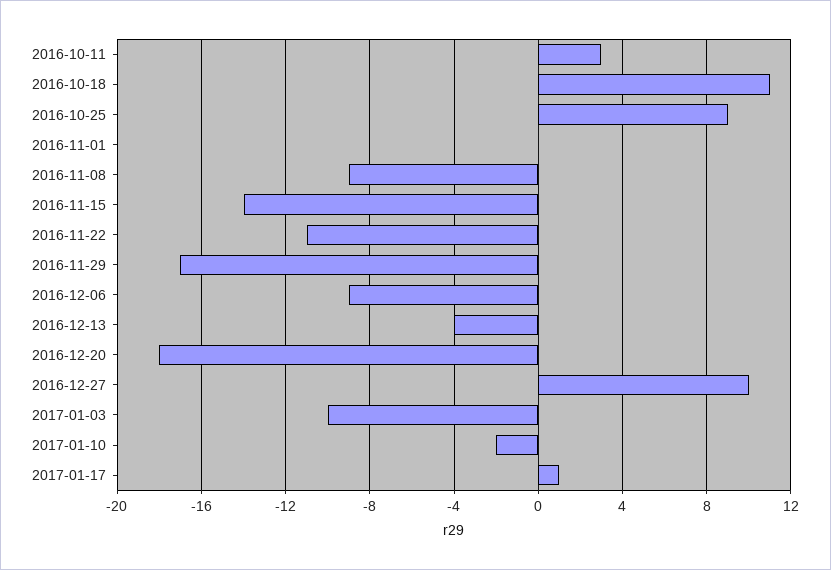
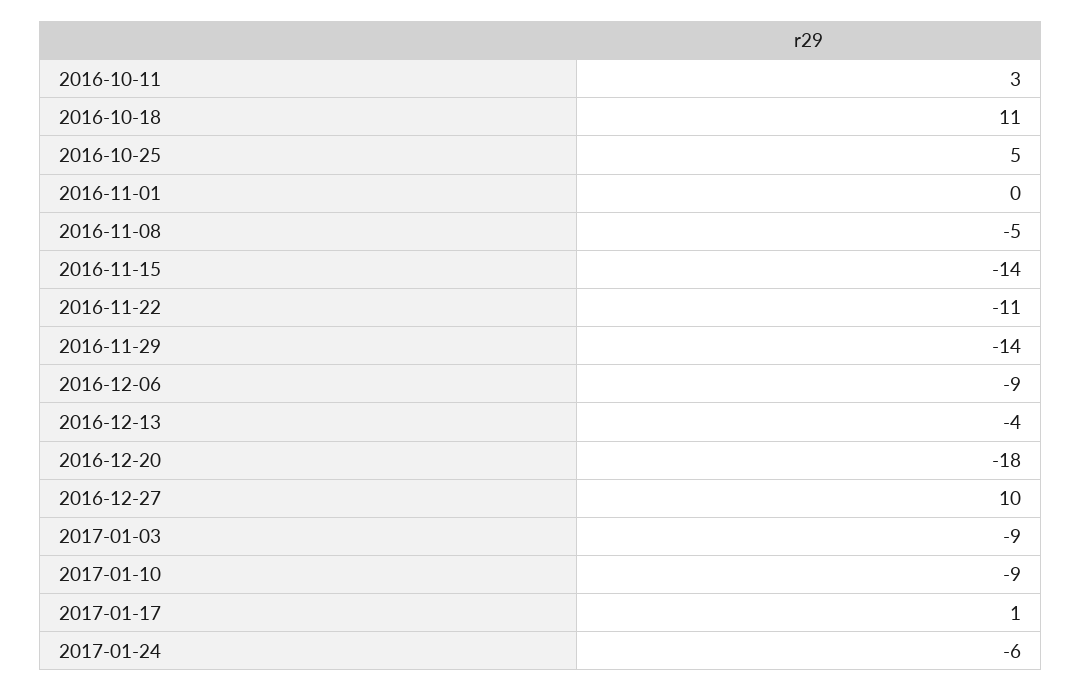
2016-10-25: 9 -> 5
2016-11-08: -9 -> -5
2016-11-29: -17 -> -14
2017-01-03: -10 -> -9
2017-01-10: -2 -> -9
2017-01-24: none -> -6

